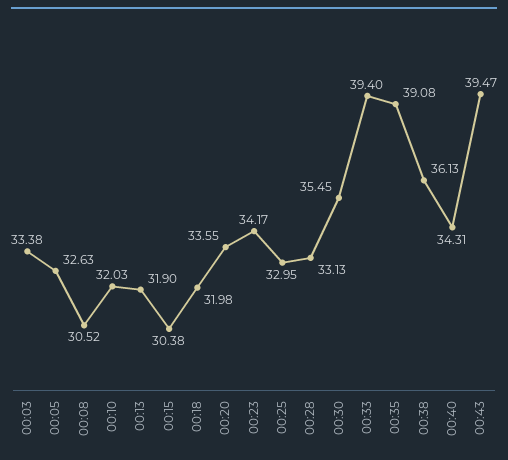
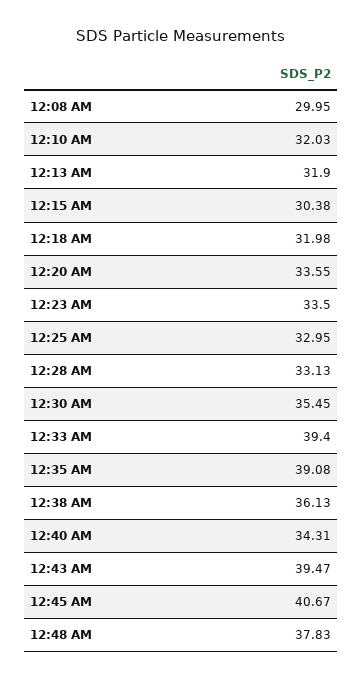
00:03: 33.38 -> none
00:05: 32.63 -> none
00:08: 30.52 -> 29.95
00:23: 34.17 -> 33.5
12:45 AM: none -> 40.67
12:48 AM: none -> 37.83

